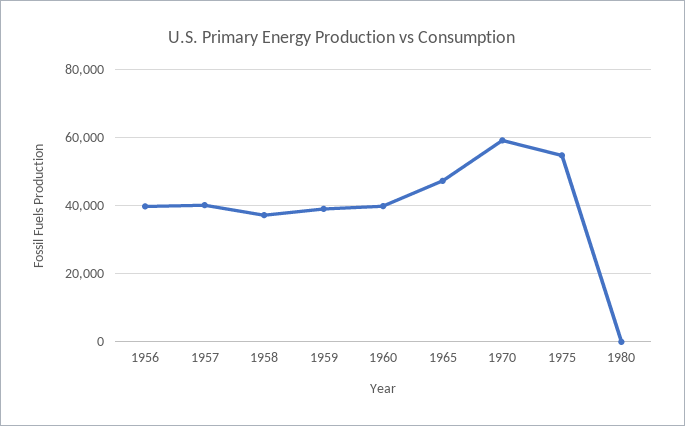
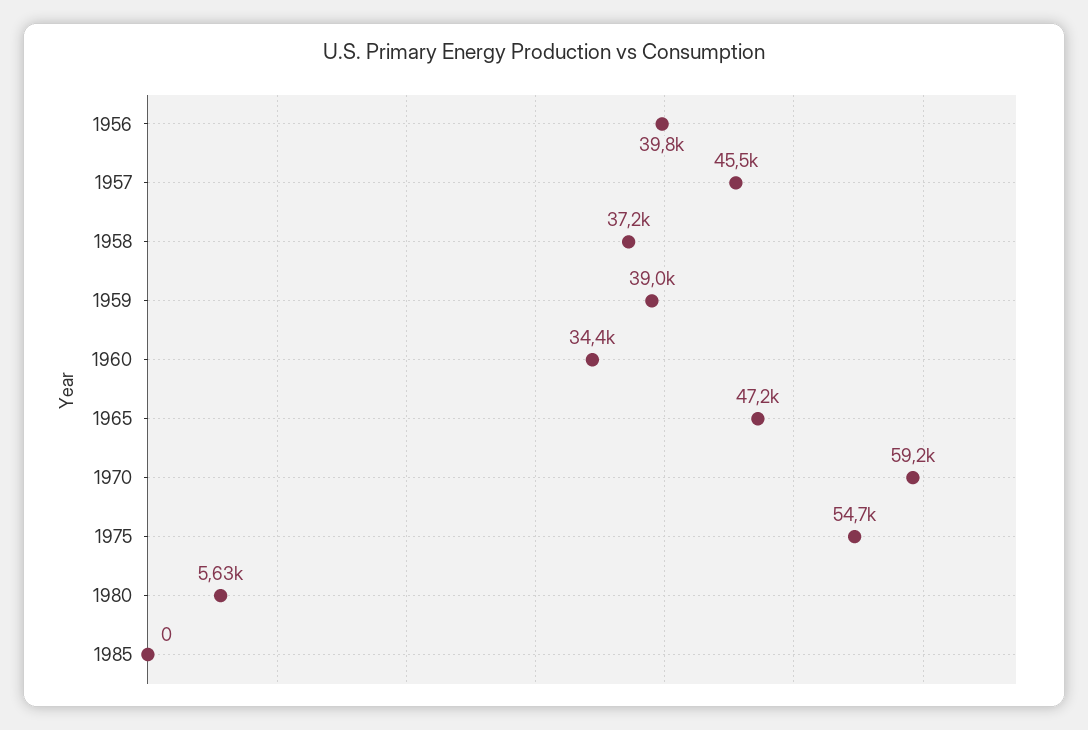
1957: 40000 -> 45500
1960: 40000 -> 34400
1980: 0 -> 5630
1985: none -> 0

